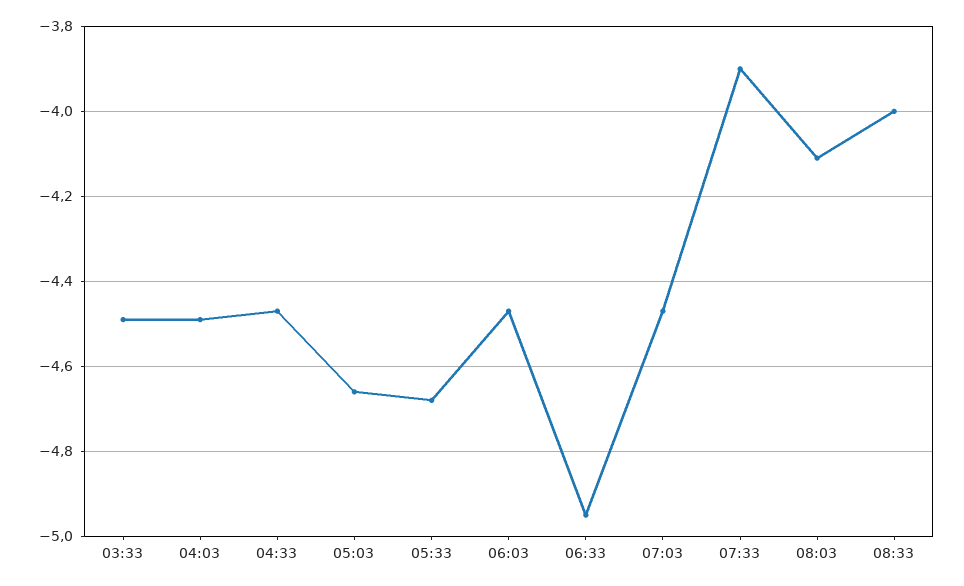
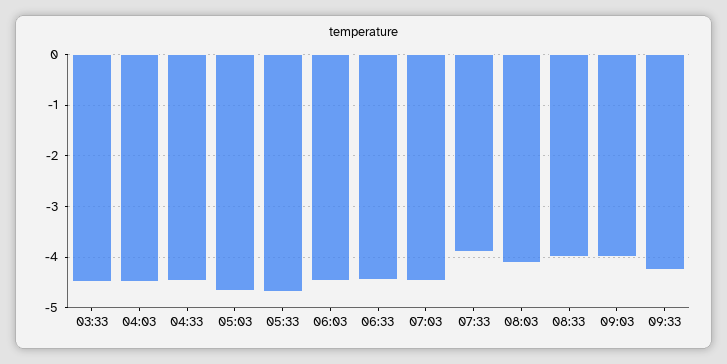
06:33: -4.95 -> -4.4
09:03: none -> -4
09:33: none -> -4.2

